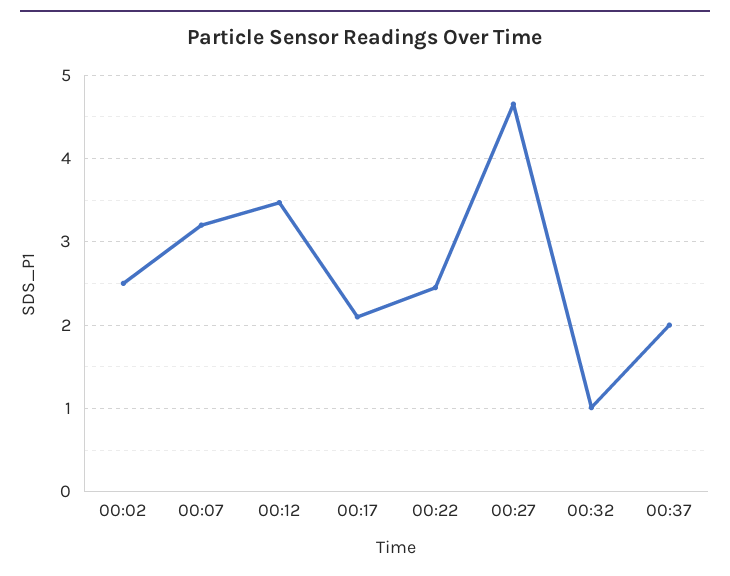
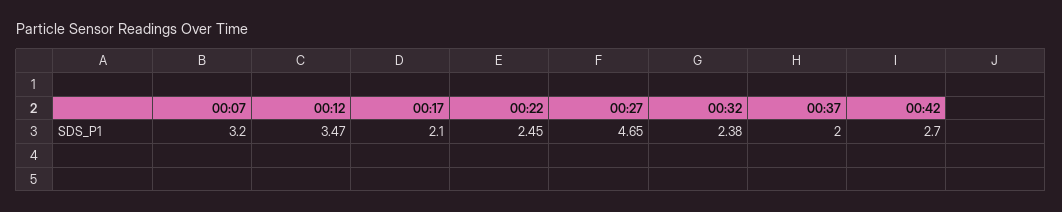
00:02: 2.5 -> none
00:32: 1 -> 2.38
00:42: none -> 2.7

